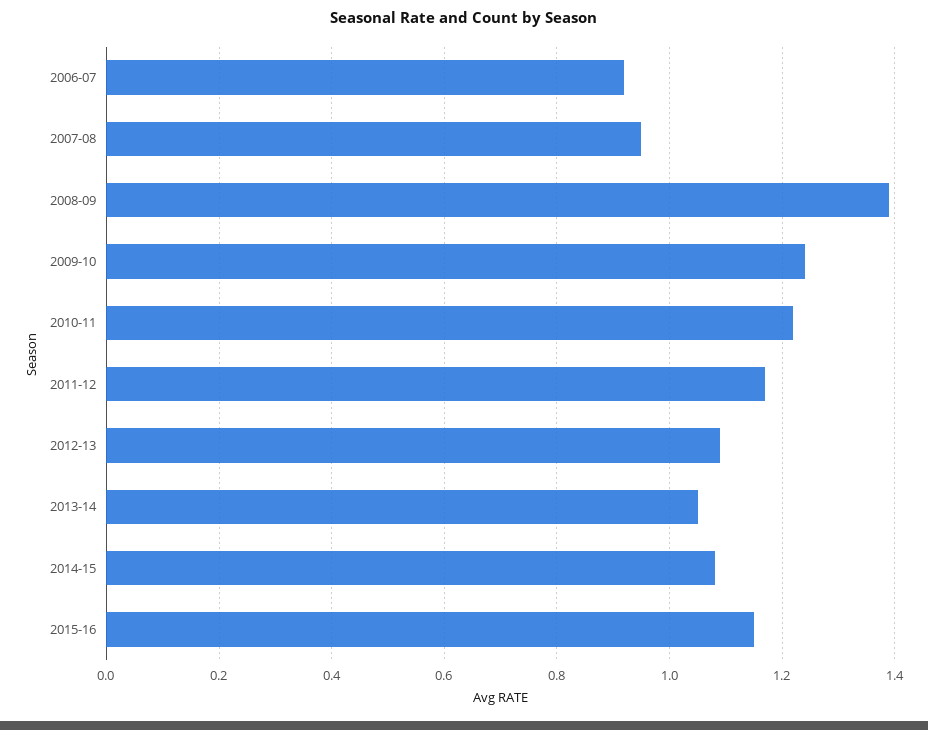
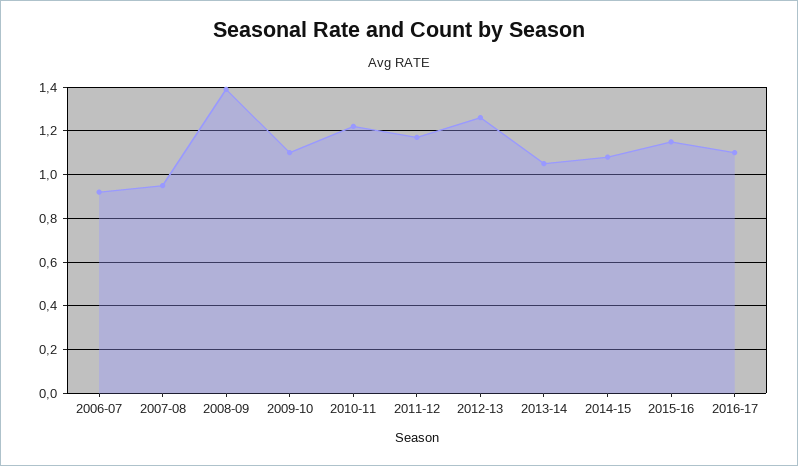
2009-10: 1.25 -> 1.1
2012-13: 1.1 -> 1.25
2016-17: none -> 1.1

